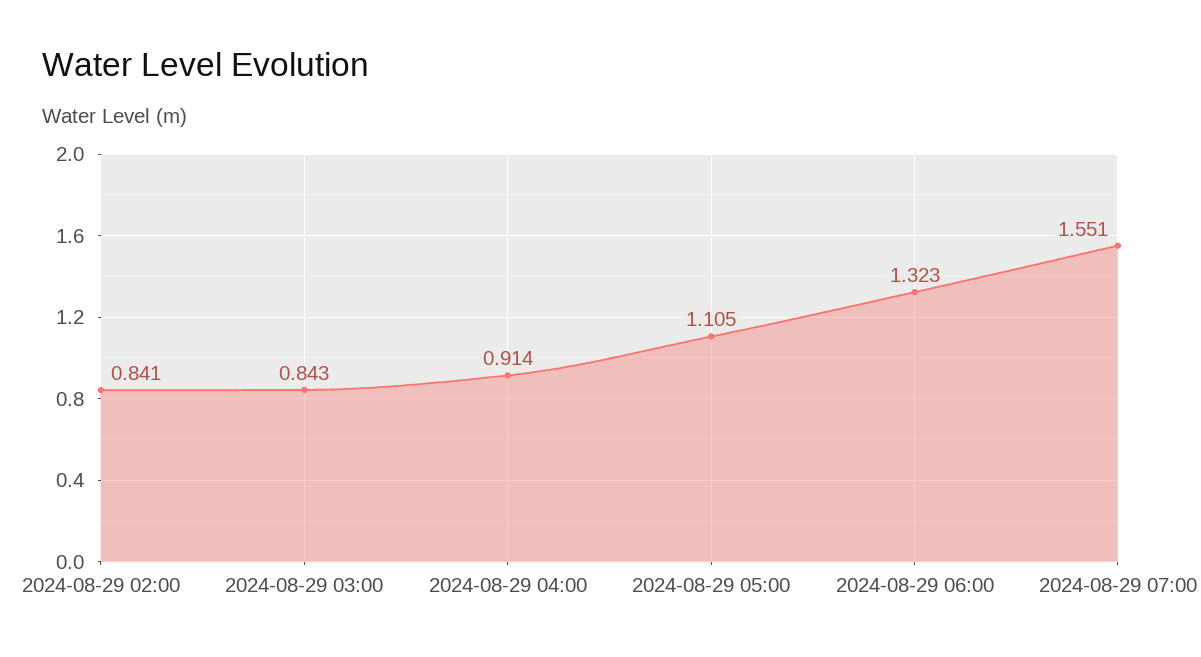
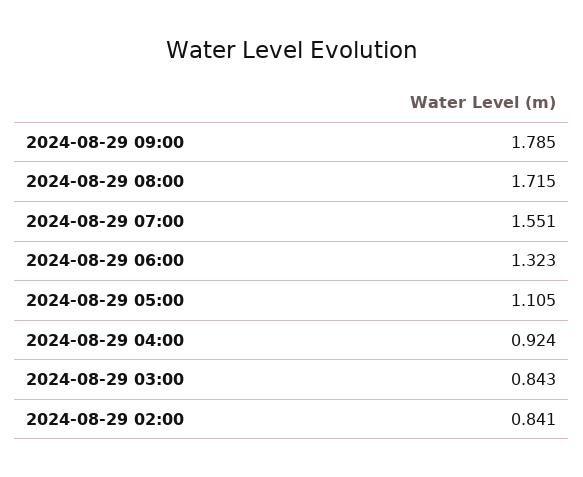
2024-08-29 04:00: 0.914 -> 0.924
2024-08-29 09:00: none -> 1.785
2024-08-29 08:00: none -> 1.715

